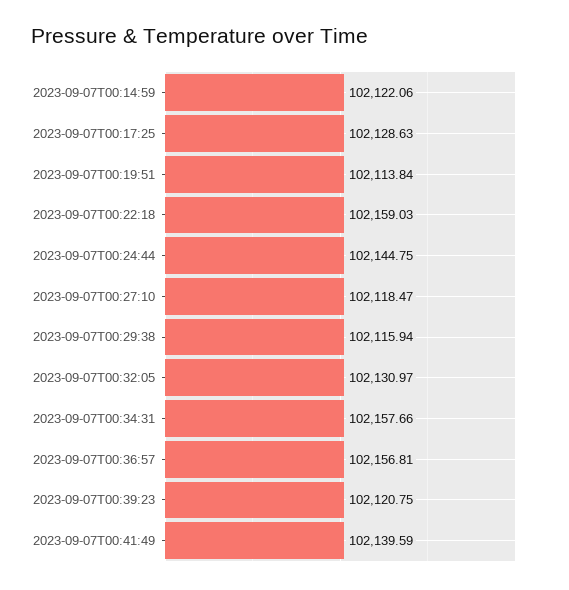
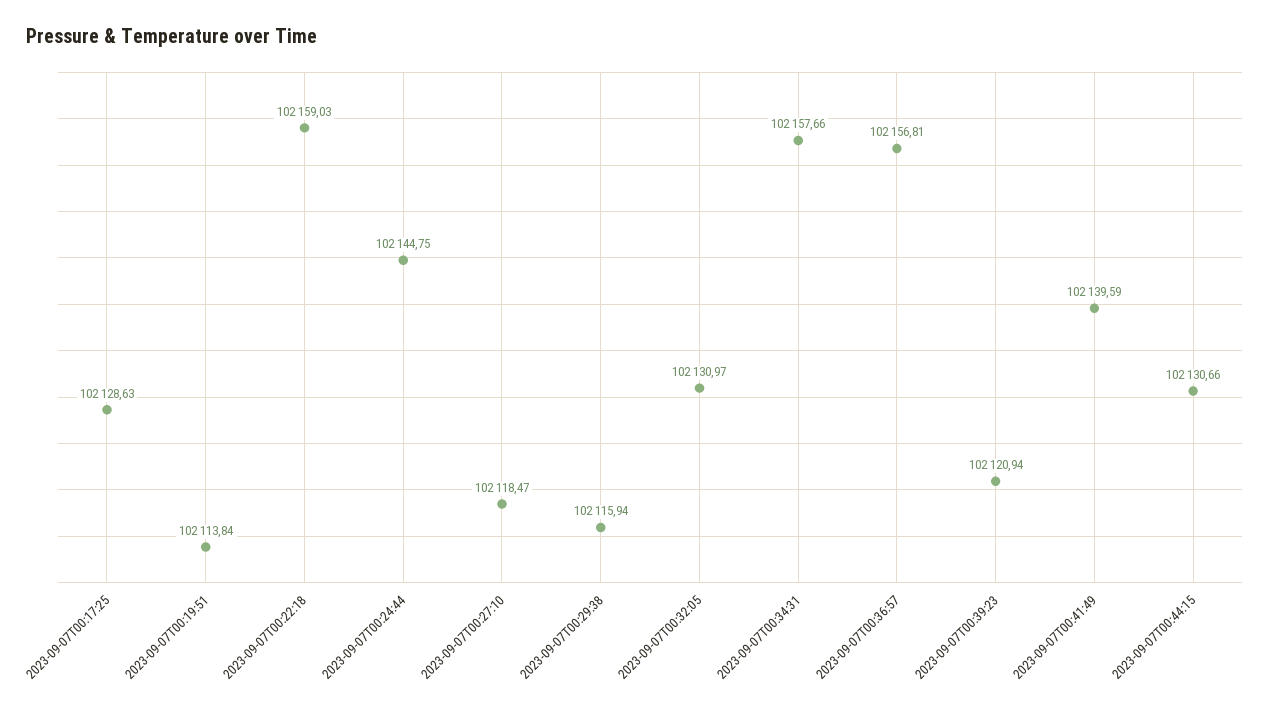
2023-09-07T00:14:59: 102122.06 -> none
2023-09-07T00:39:23: 102120.75 -> 102120.94
2023-09-07T00:44:15: none -> 102130.66

